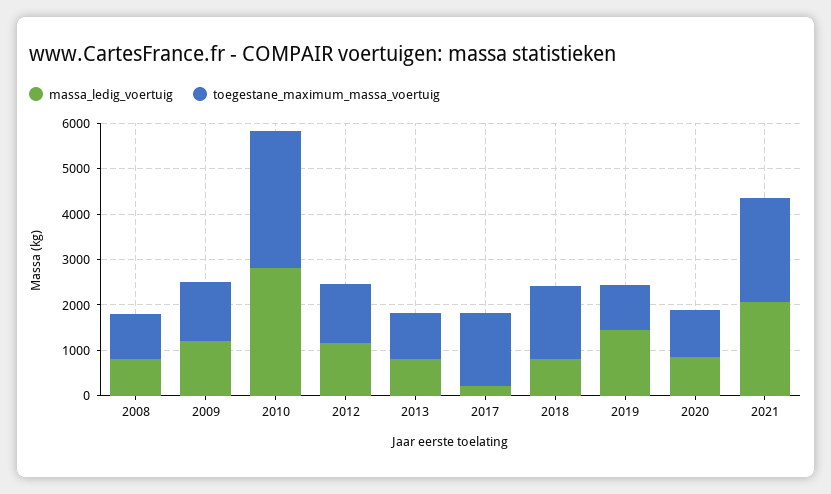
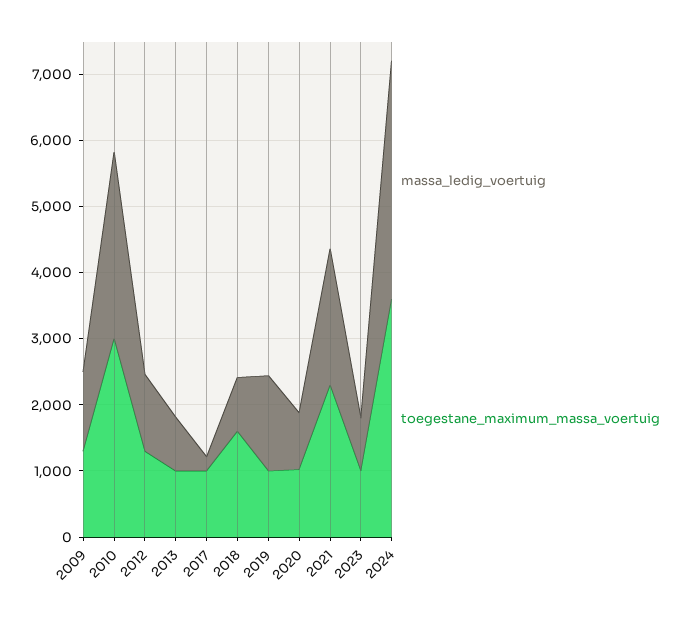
massa_ledig_voertuig, 2008: 800 -> none
toegestane_maximum_massa_voertuig, 2008: 1000 -> none
toegestane_maximum_massa_voertuig, 2017: 1600 -> 1000
massa_ledig_voertuig, 2023: none -> 800
toegestane_maximum_massa_voertuig, 2023: none -> 1000
massa_ledig_voertuig, 2024: none -> 3600
toegestane_maximum_massa_voertuig, 2024: none -> 3600

